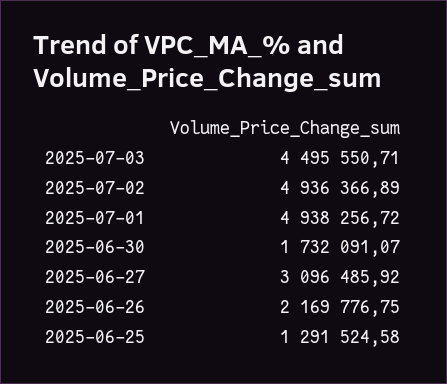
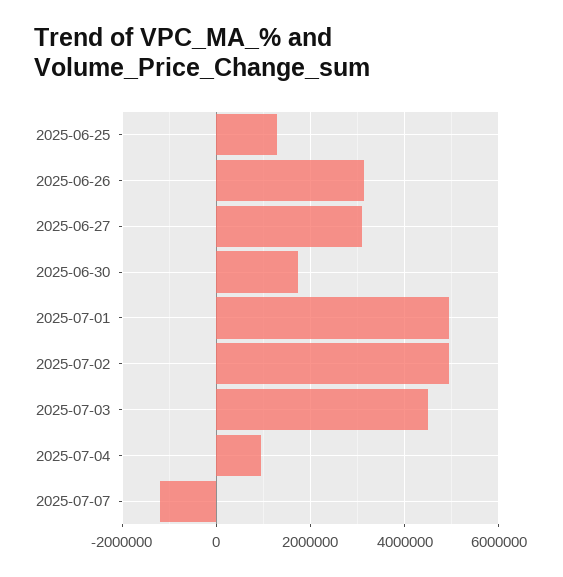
2025-06-26: 2169776.75 -> 3200000
2025-07-04: none -> 1000000
2025-07-07: none -> -1200000

